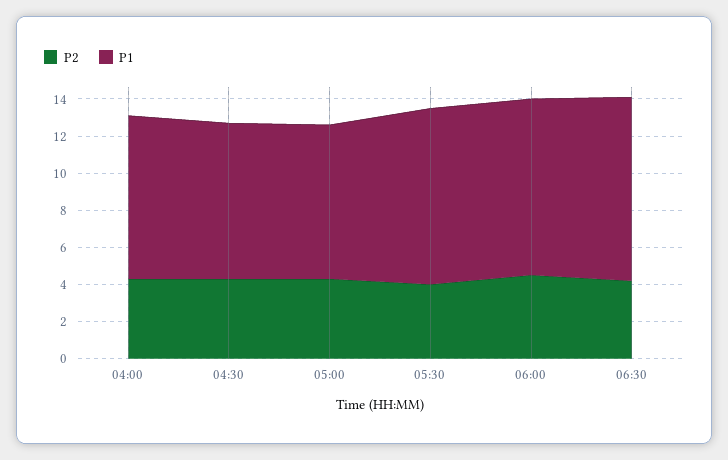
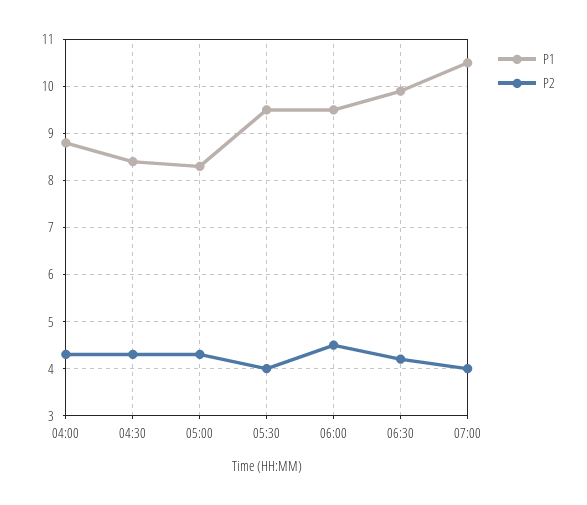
P1, 07:00: none -> 10.5
P2, 07:00: none -> 4

